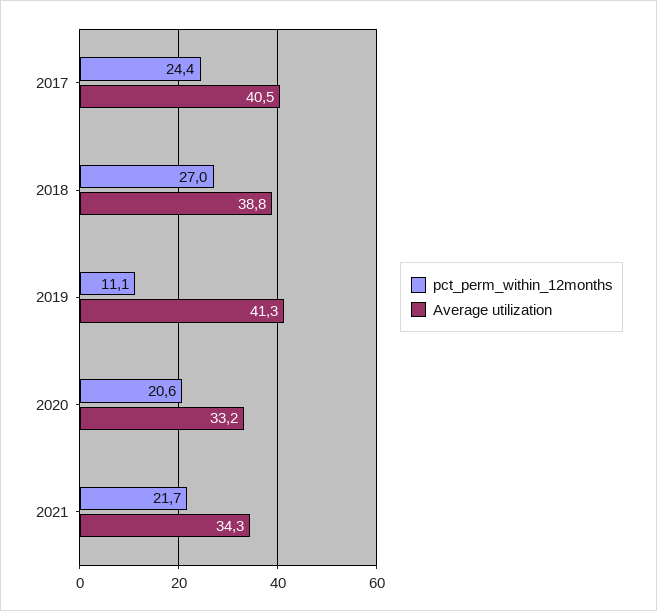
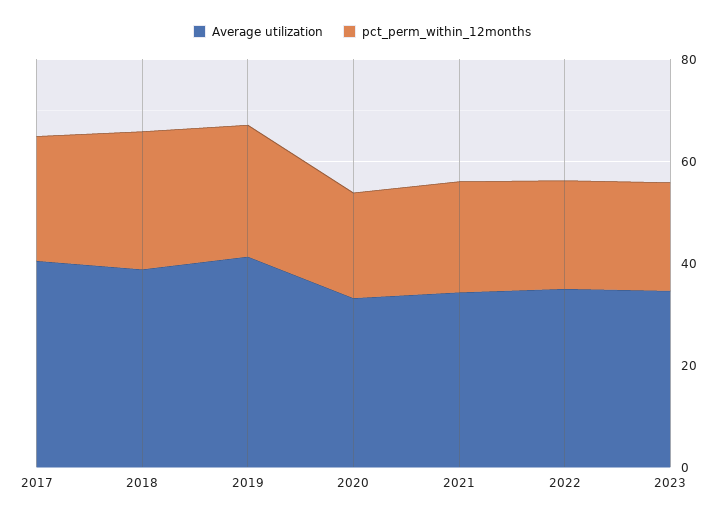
pct_perm_within_12months, 2019: 11.1 -> 25
Average utilization, 2022: none -> 35
pct_perm_within_12months, 2022: none -> 20
Average utilization, 2023: none -> 35
pct_perm_within_12months, 2023: none -> 20

